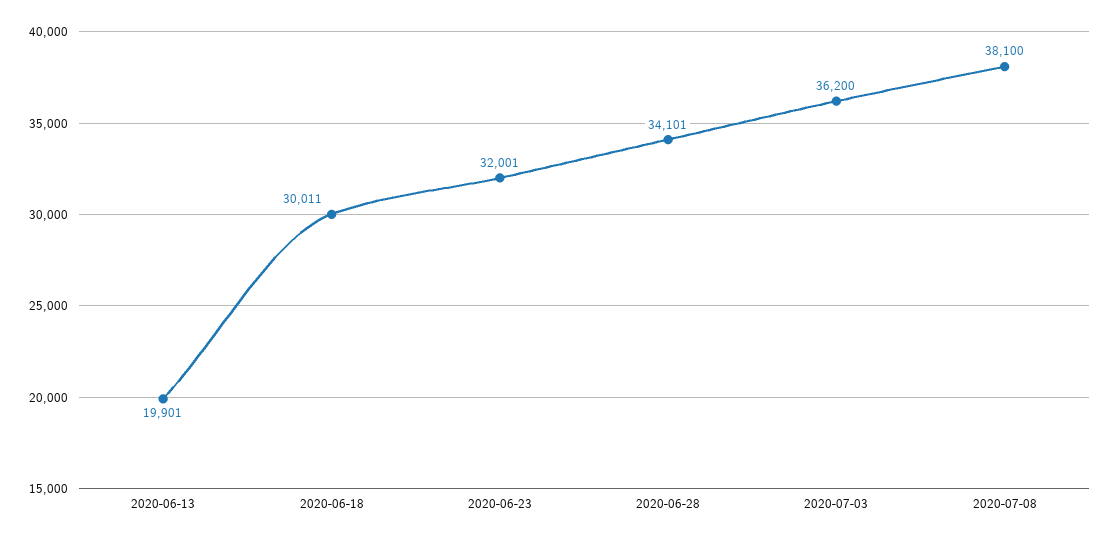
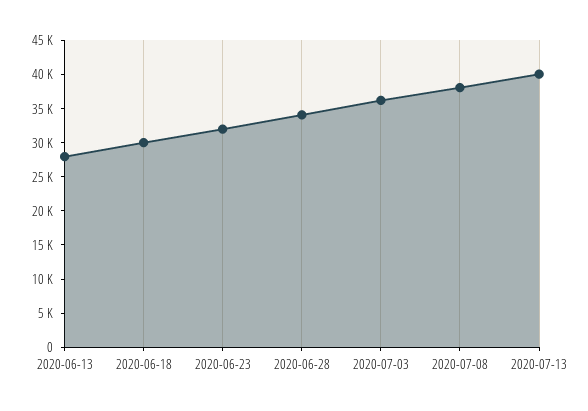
2020-06-13: 19901 -> 27500
2020-07-13: none -> 40000

